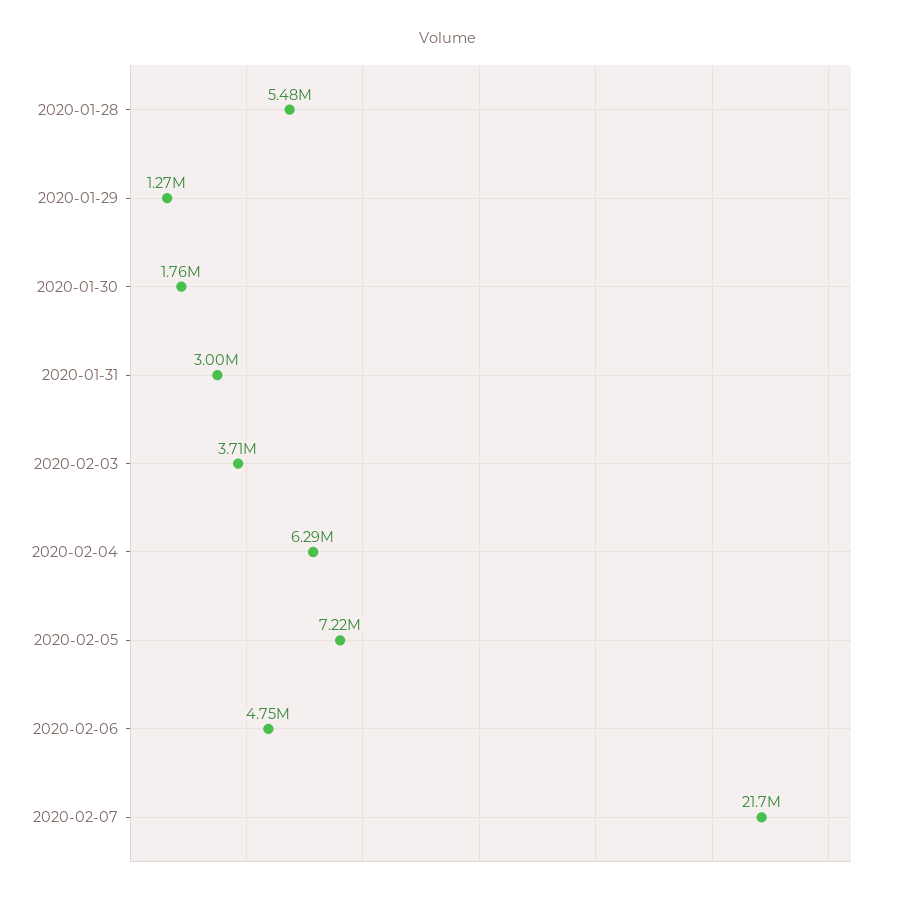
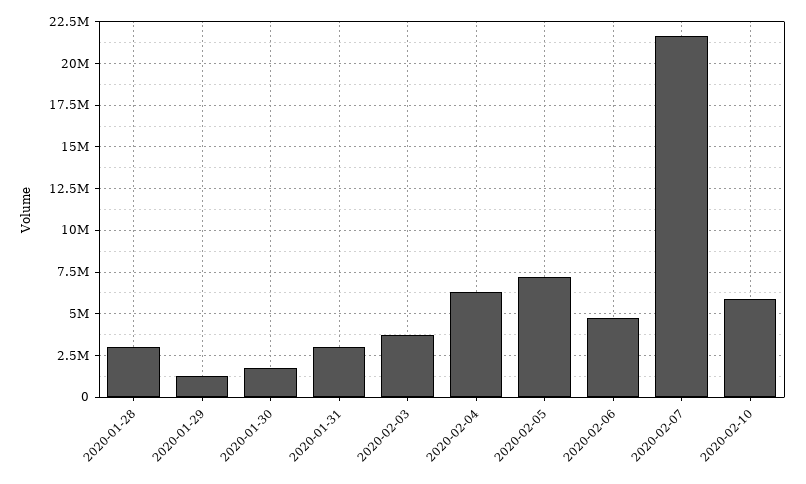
2020-01-28: 5480000 -> 3000000
2020-02-10: none -> 6000000

